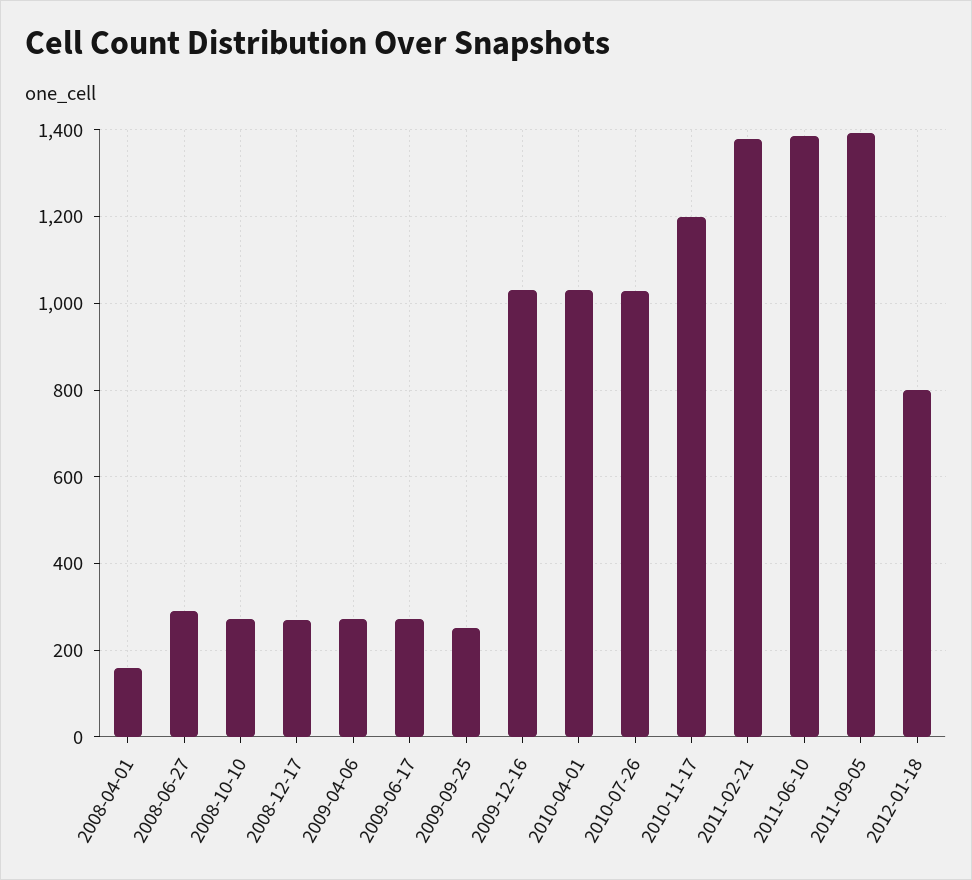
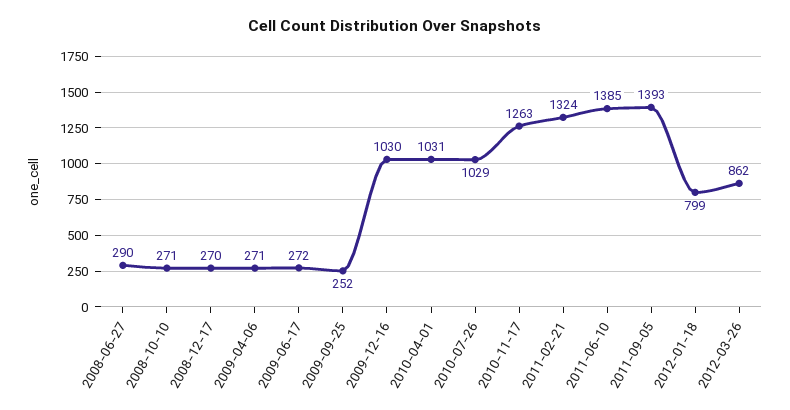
2008-04-01: 160 -> none
2010-11-17: 1200 -> 1263
2011-02-21: 1380 -> 1324
2012-03-26: none -> 862

